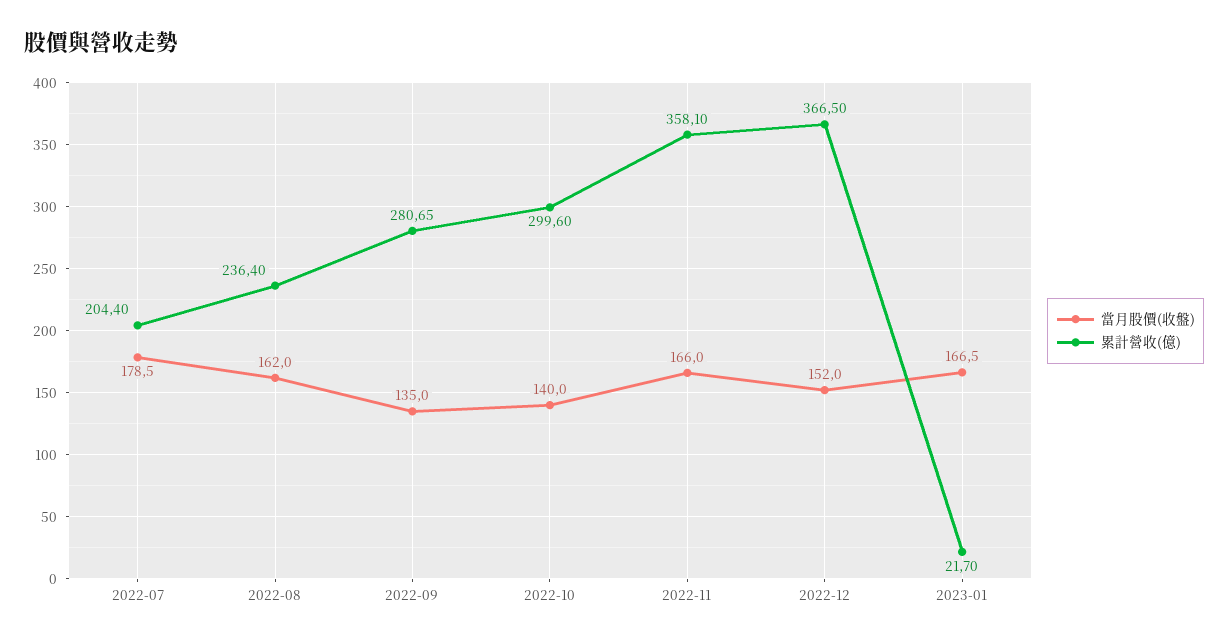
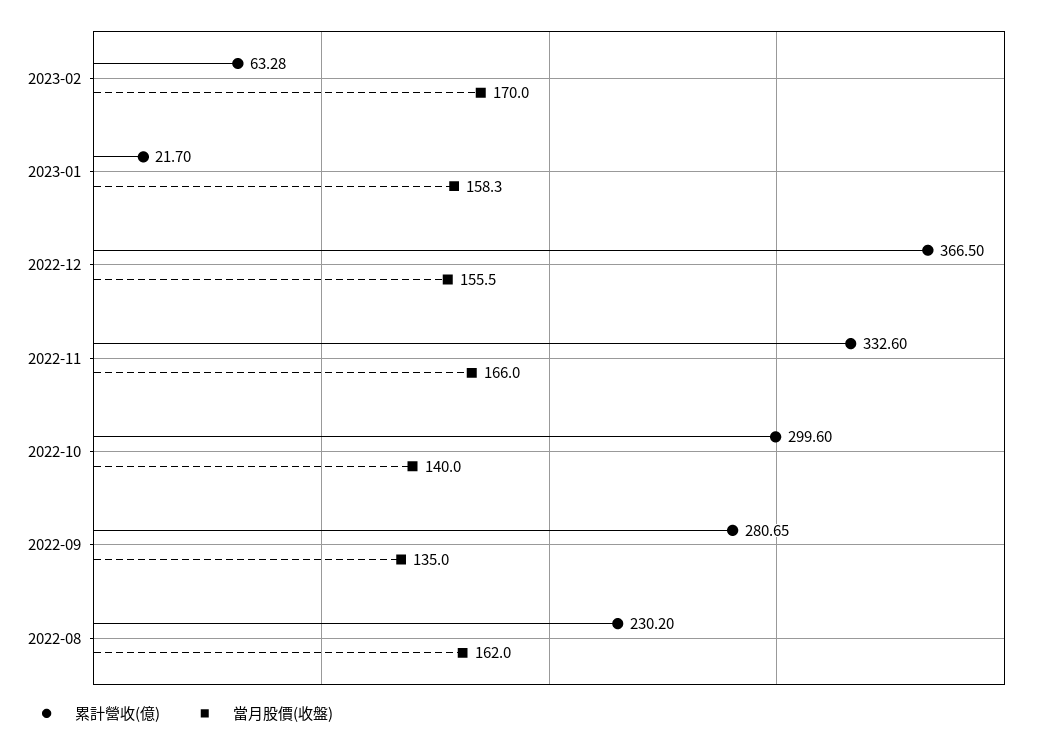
當月股價(收盤), 2022-07: 178.5 -> none
累計營收(億), 2022-07: 204.4 -> none
累計營收(億), 2022-08: 236.4 -> 230.2
累計營收(億), 2022-11: 358.1 -> 332.6
當月股價(收盤), 2022-12: 152 -> 155.5
當月股價(收盤), 2023-01: 166.5 -> 158.3
累計營收(億), 2023-02: none -> 63.28
當月股價(收盤), 2023-02: none -> 170

